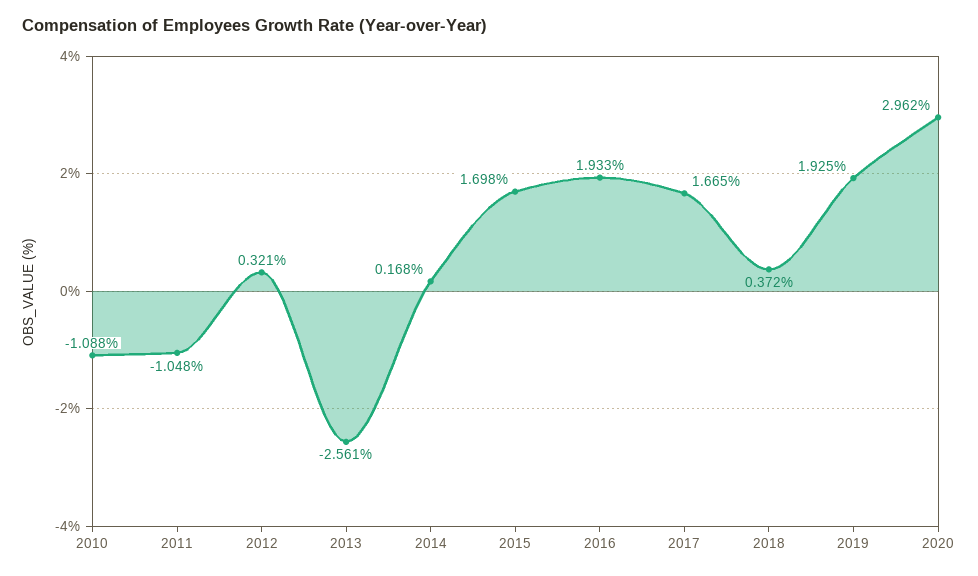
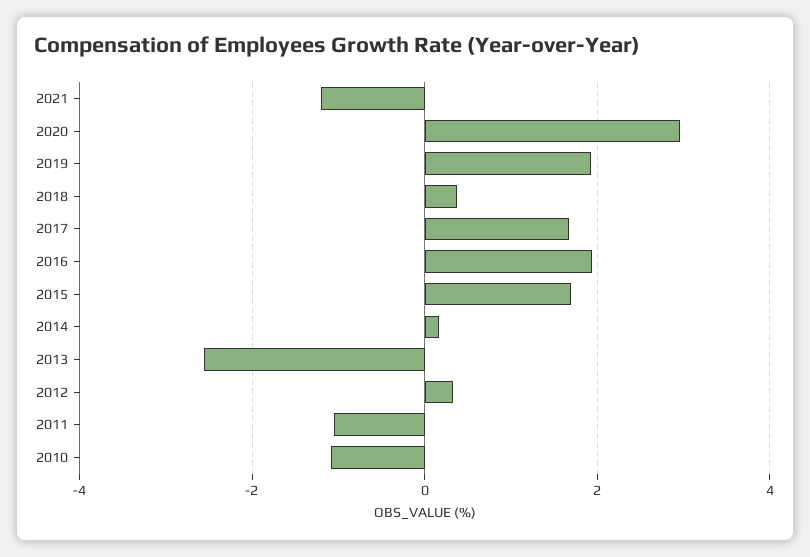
2021: none -> -1.2

